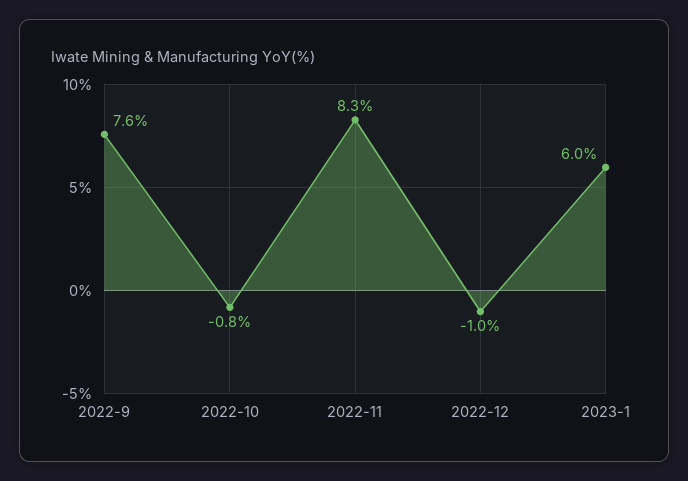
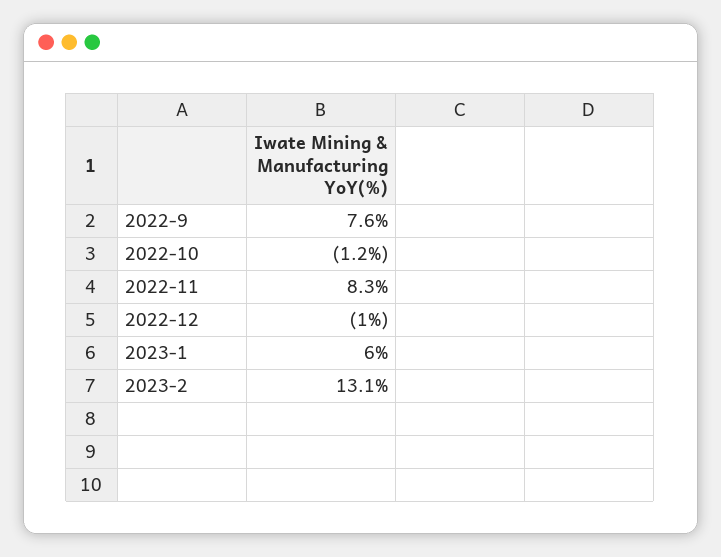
2022-10: -0.8 -> -1.2
2023-2: none -> 13.1

